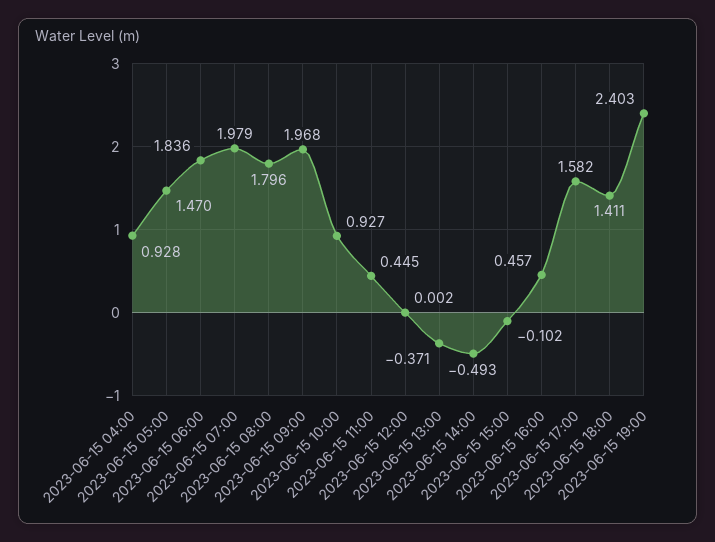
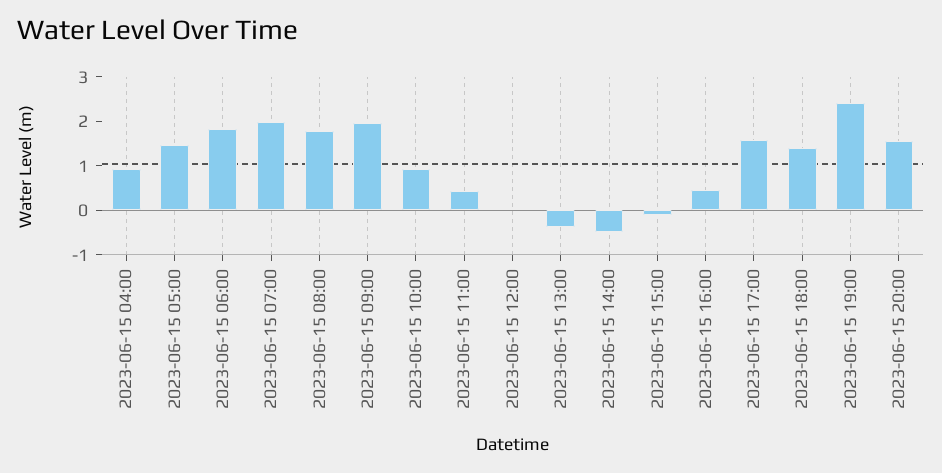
2023-06-15 20:00: none -> 1.6

